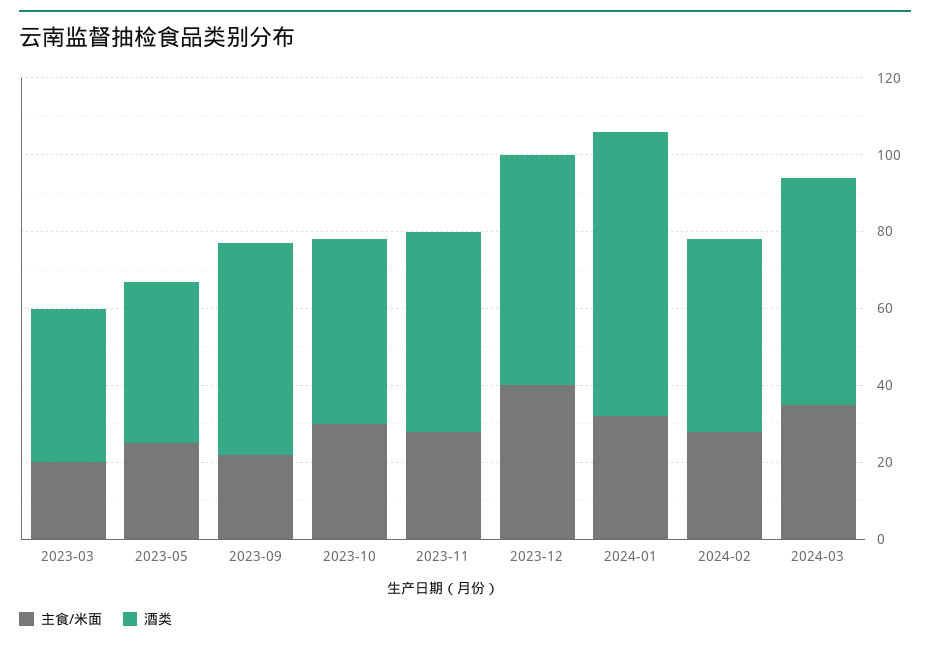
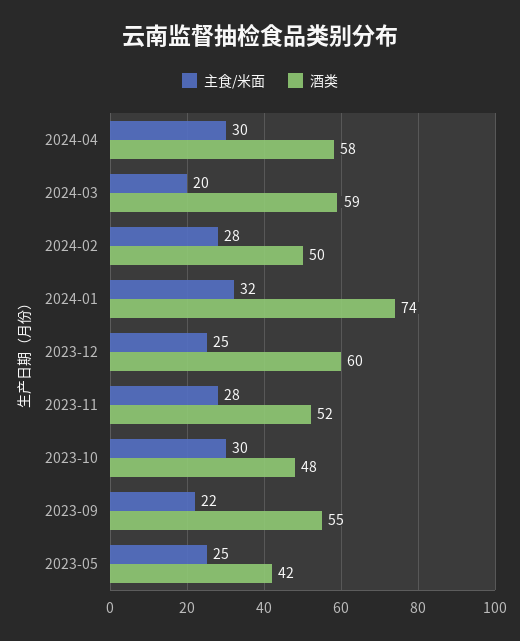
主食/米面, 2023-03: 20 -> none
酒类, 2023-03: 40 -> none
主食/米面, 2023-12: 40 -> 25
主食/米面, 2024-03: 35 -> 20
主食/米面, 2024-04: none -> 30
酒类, 2024-04: none -> 58

